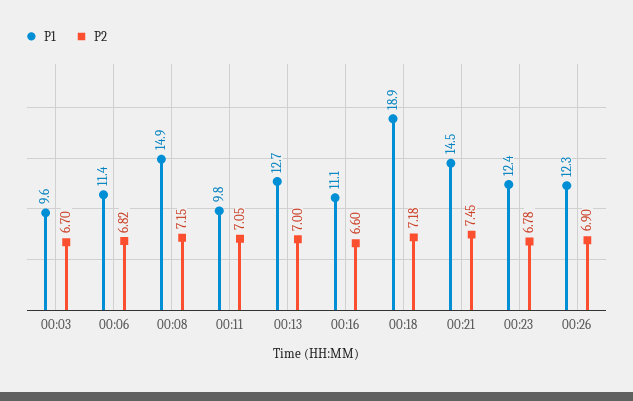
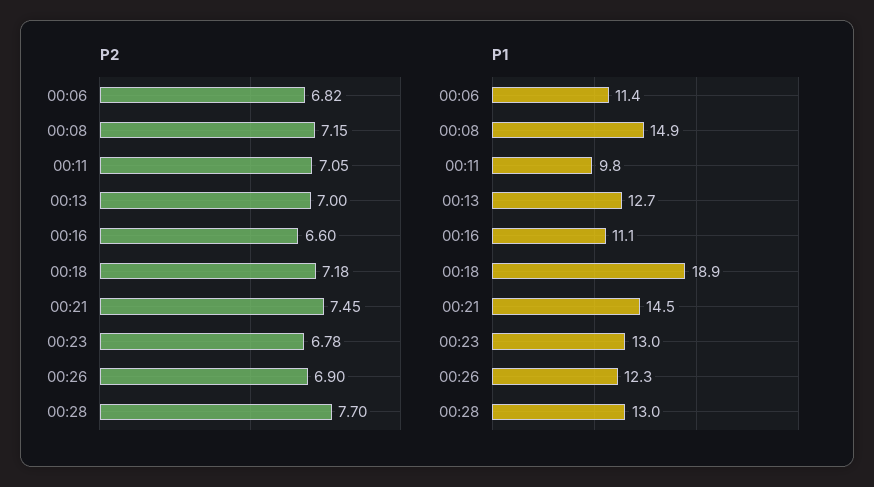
P1, 00:03: 9.6 -> none
P2, 00:03: 6.7 -> none
P1, 00:23: 12.4 -> 13
P2, 00:28: none -> 7.7
P1, 00:28: none -> 13

